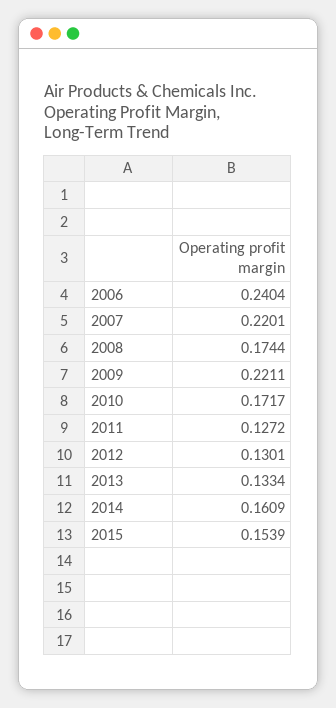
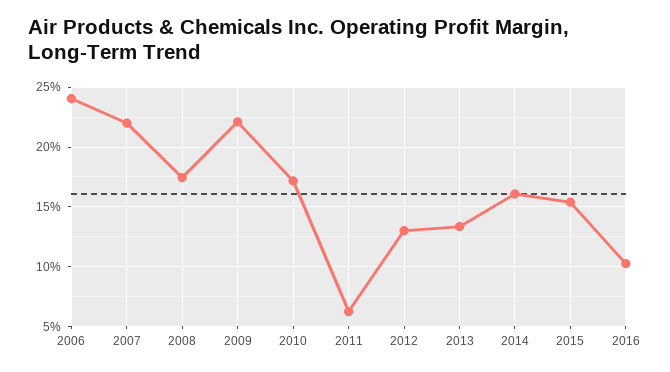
2011: 0.1272 -> 0.06
2016: none -> 0.1

